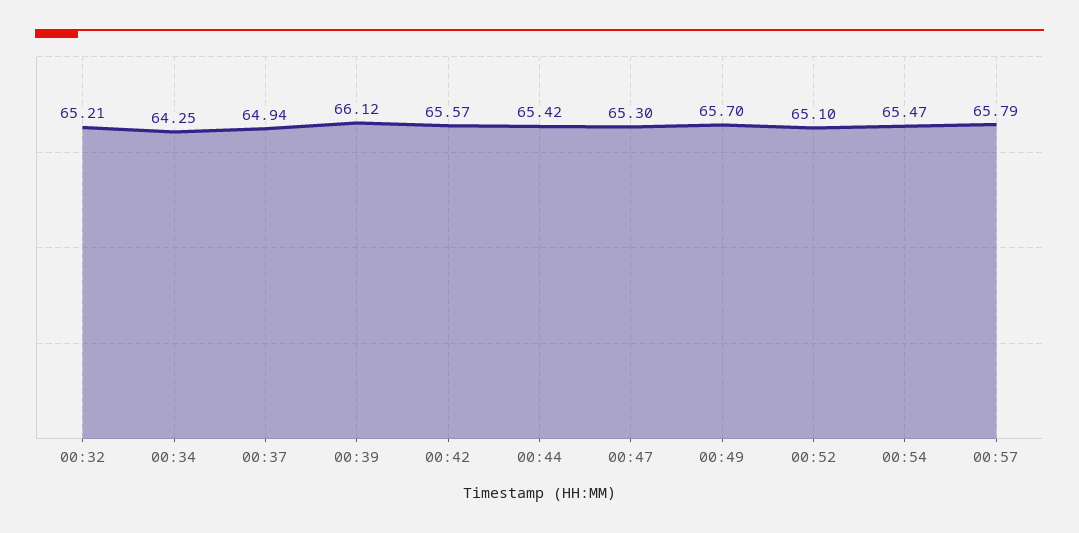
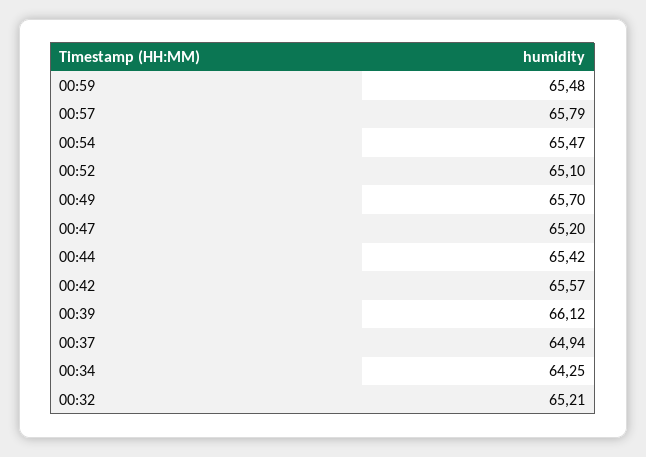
00:47: 65.3 -> 65.2
00:59: none -> 65.48

